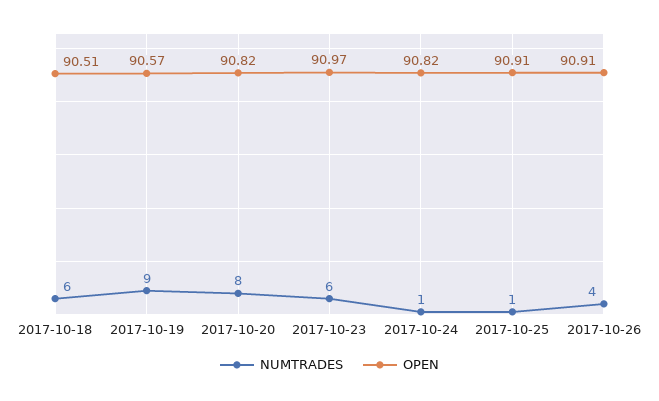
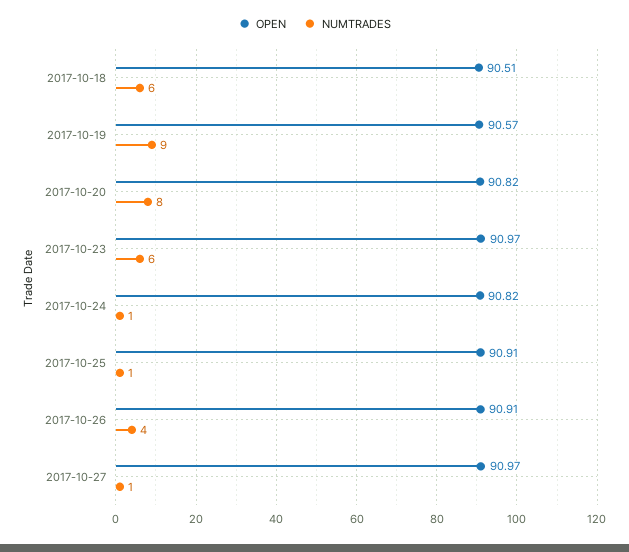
OPEN, 2017-10-27: none -> 90.97
NUMTRADES, 2017-10-27: none -> 1

